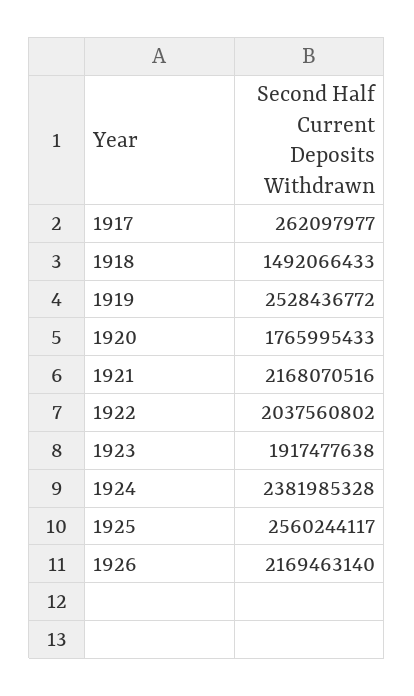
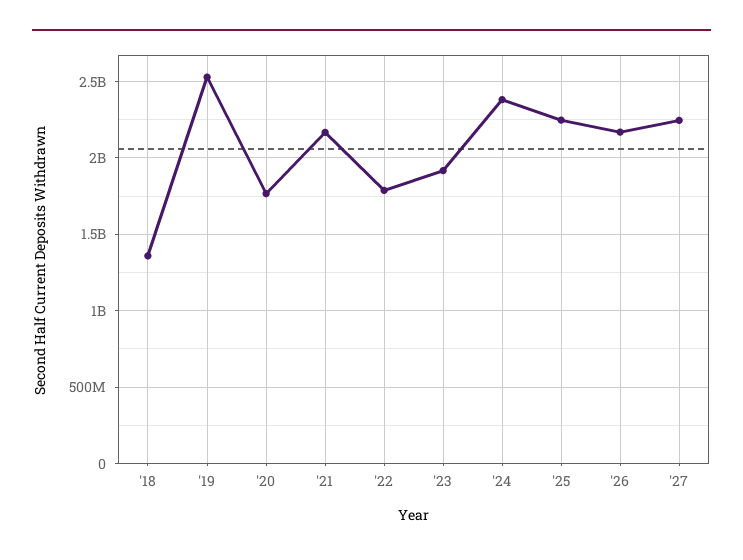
1917: 262097977 -> none
1918: 1492066433 -> 1350000000
1922: 2037560802 -> 1800000000
1925: 2560244117 -> 2250000000
'27: none -> 2250000000

